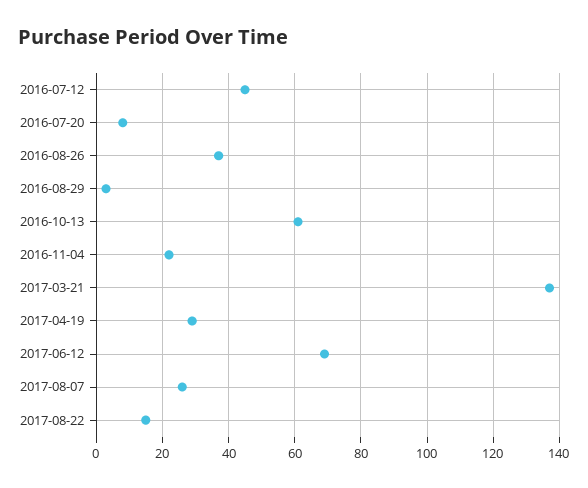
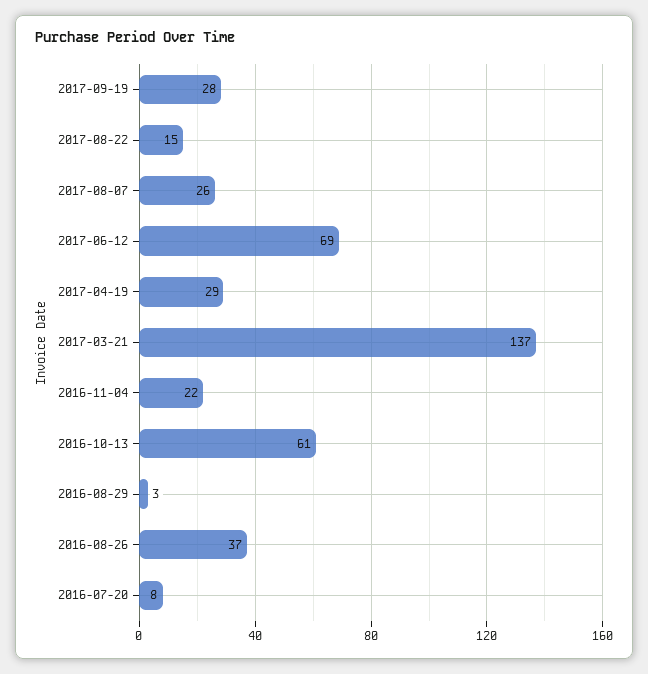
2016-07-12: 45 -> none
2017-09-19: none -> 28

